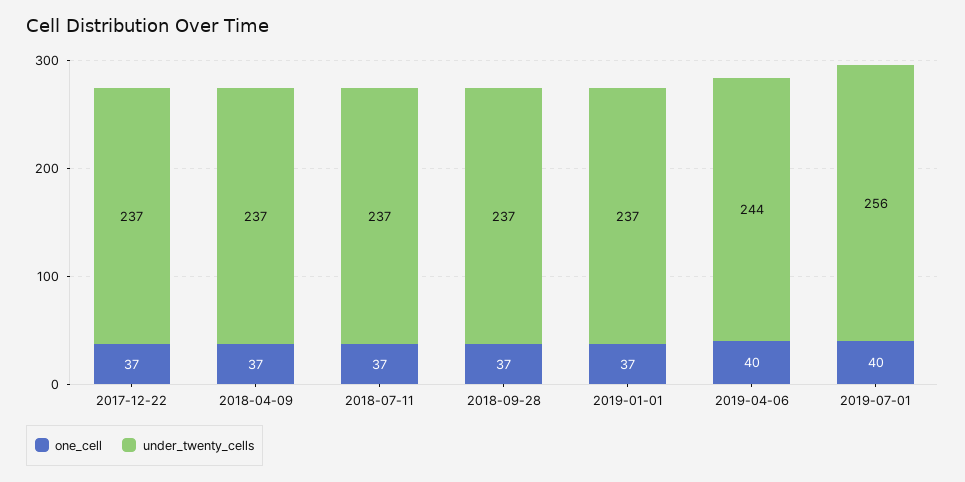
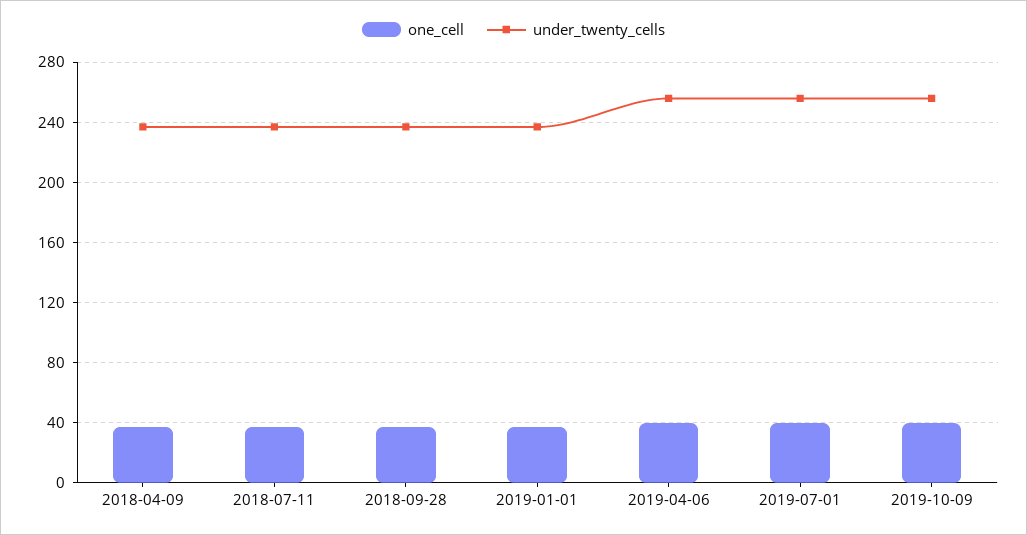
one_cell, 2017-12-22: 37 -> none
under_twenty_cells, 2017-12-22: 237 -> none
under_twenty_cells, 2019-04-06: 244 -> 255
one_cell, 2019-10-09: none -> 40
under_twenty_cells, 2019-10-09: none -> 255

